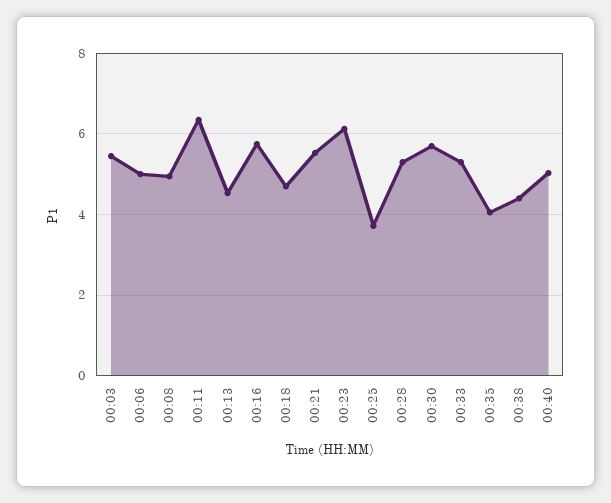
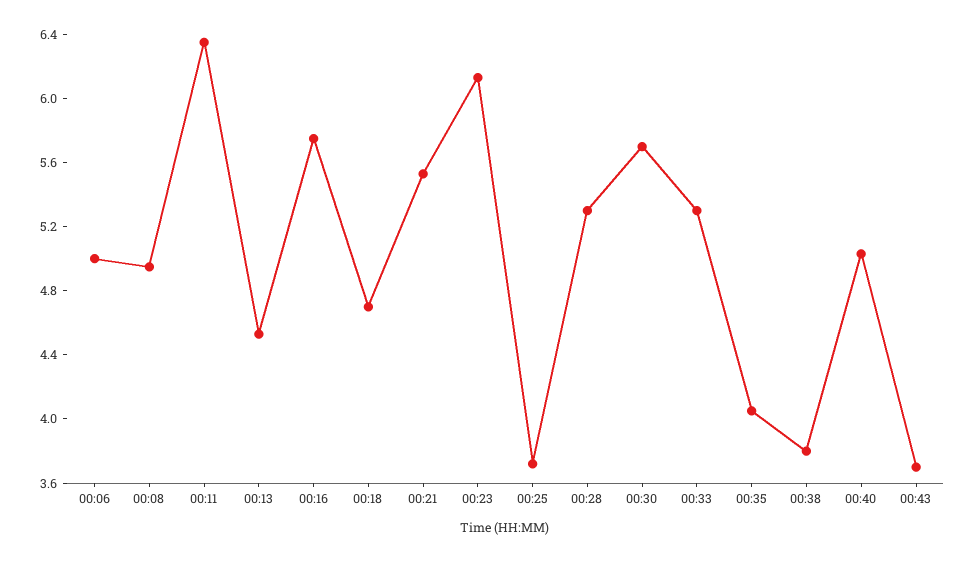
00:03: 5.4 -> none
00:38: 4.4 -> 3.8
00:43: none -> 3.7

